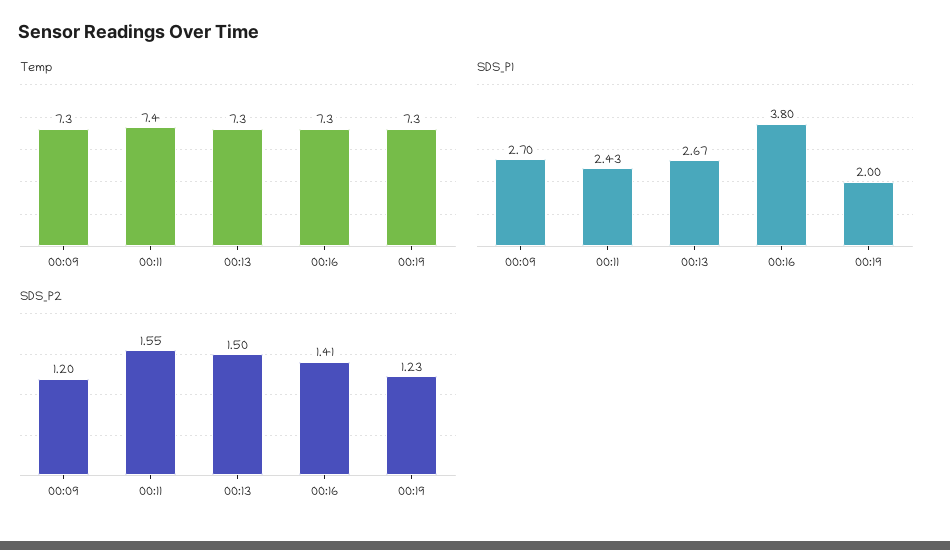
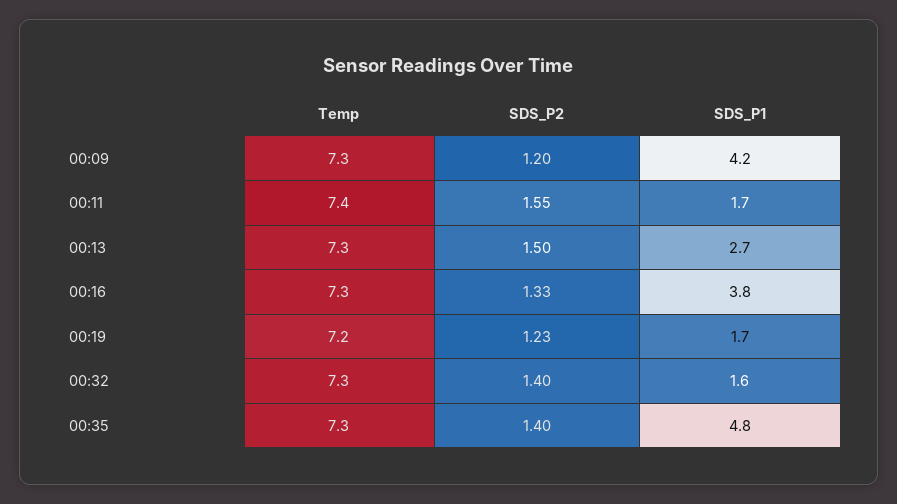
Temp, 00:19: 7.3 -> 7.2
SDS_P1, 00:09: 2.7 -> 4.2
SDS_P1, 00:11: 2.43 -> 1.7
SDS_P1, 00:19: 2 -> 1.7
SDS_P2, 00:16: 1.41 -> 1.33
Temp, 00:32: none -> 7.3
SDS_P2, 00:32: none -> 1.4
SDS_P1, 00:32: none -> 1.6
Temp, 00:35: none -> 7.3
SDS_P2, 00:35: none -> 1.4
SDS_P1, 00:35: none -> 4.8

